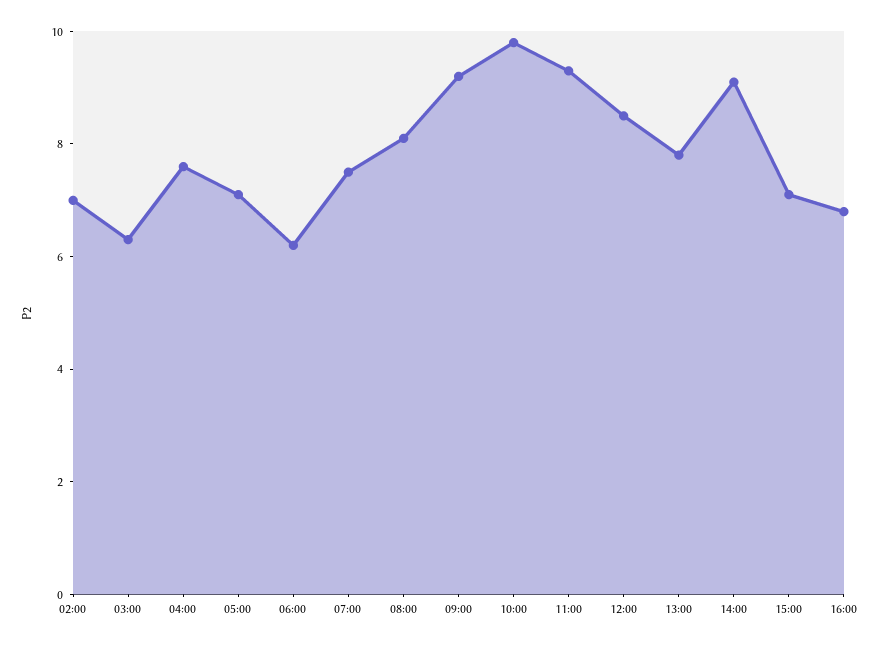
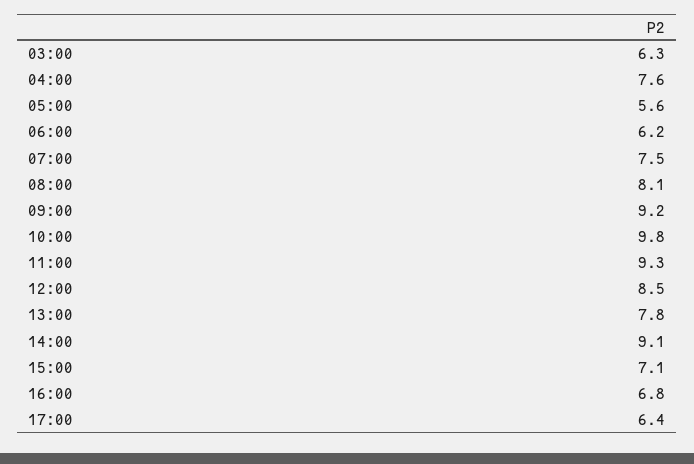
02:00: 7 -> none
05:00: 7 -> 5.6
17:00: none -> 6.4

